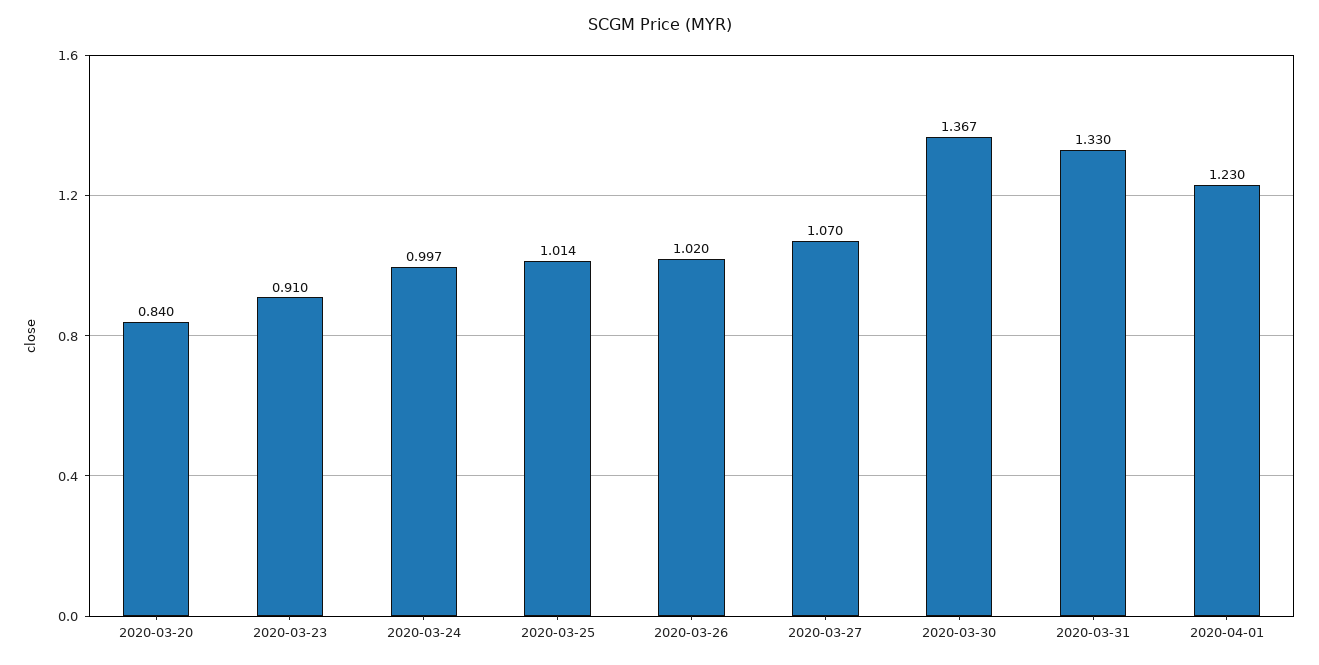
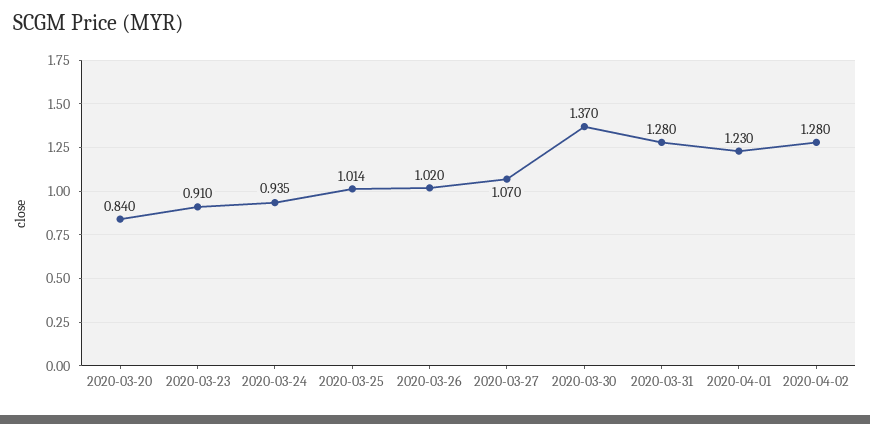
2020-03-24: 0.997 -> 0.935
2020-03-30: 1.367 -> 1.37
2020-03-31: 1.33 -> 1.28
2020-04-02: none -> 1.28

